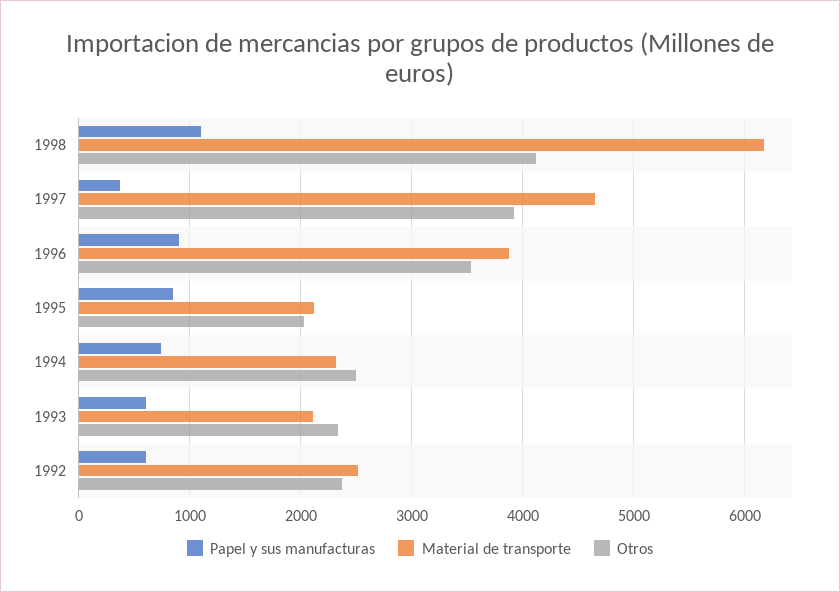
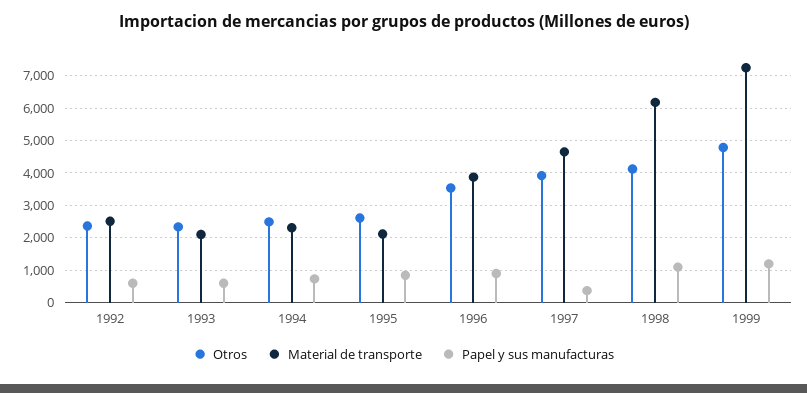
Otros, 1995: 2000 -> 2600
Otros, 1999: none -> 4800
Material de transporte, 1999: none -> 7200
Papel y sus manufacturas, 1999: none -> 1200

